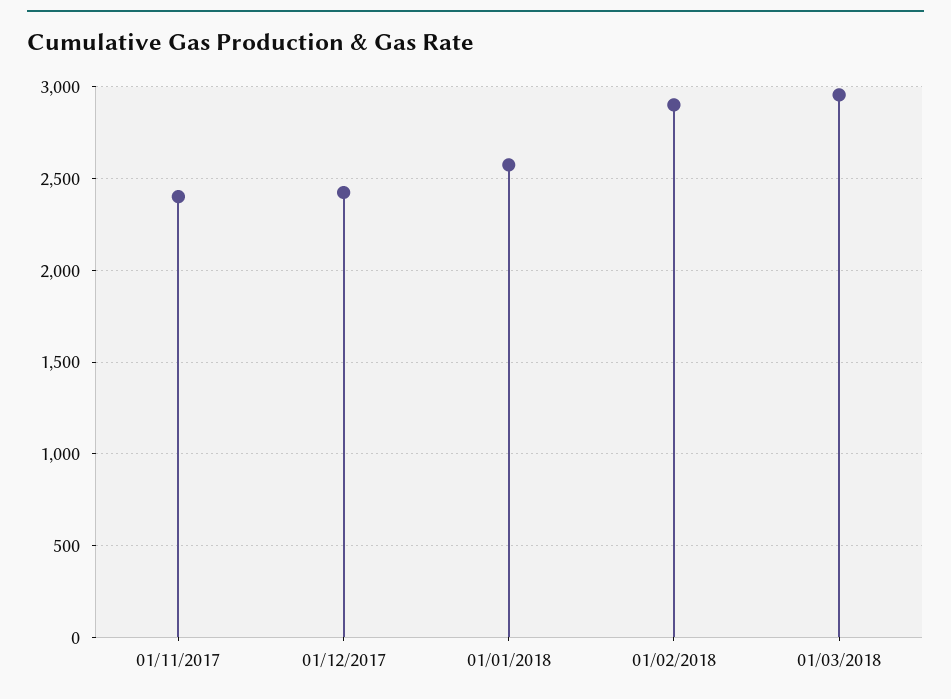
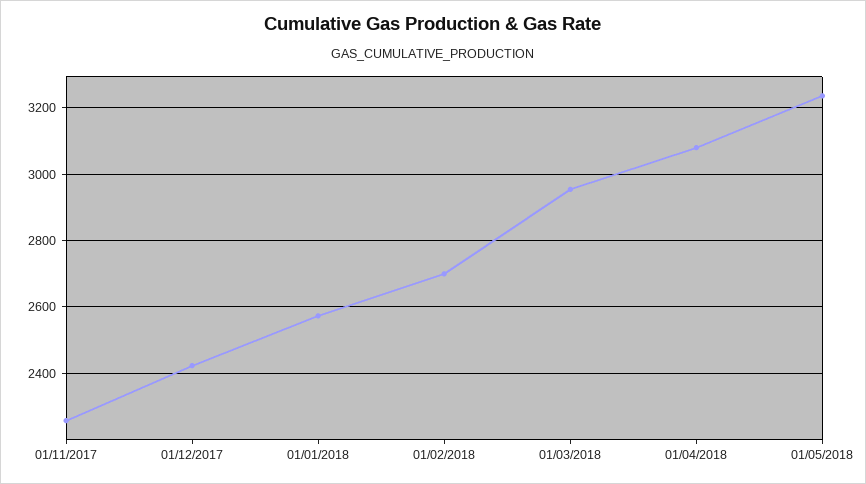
01/11/2017: 2400 -> 2260
01/02/2018: 2900 -> 2700
01/04/2018: none -> 3080
01/05/2018: none -> 3240

